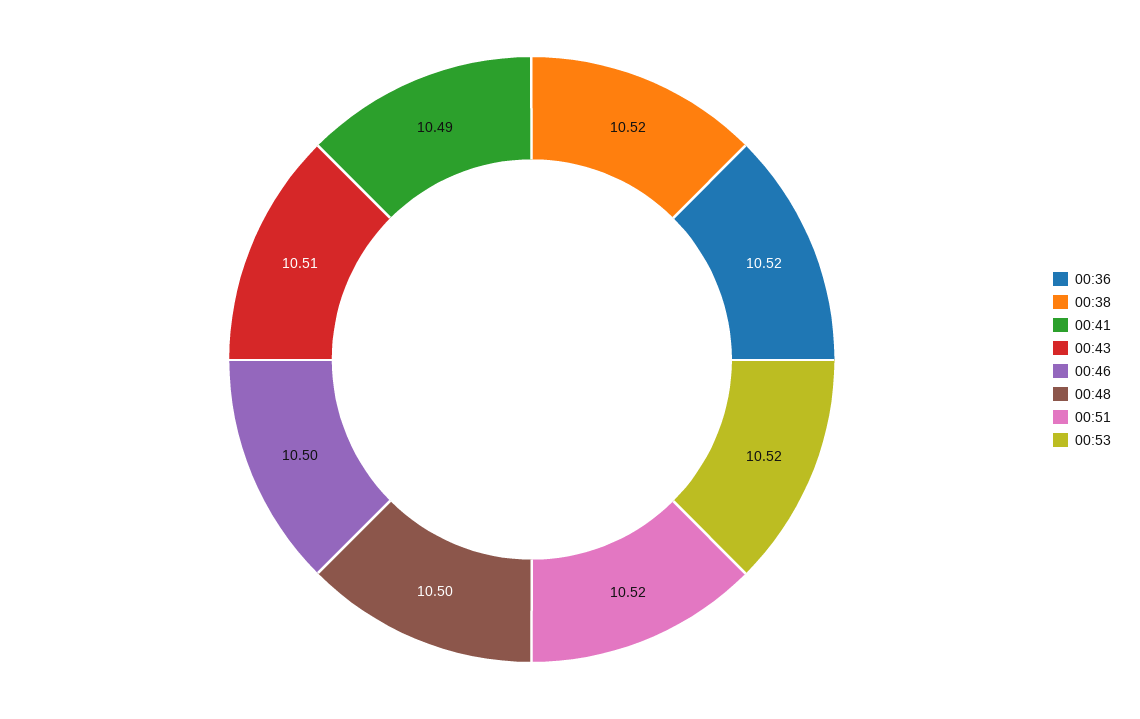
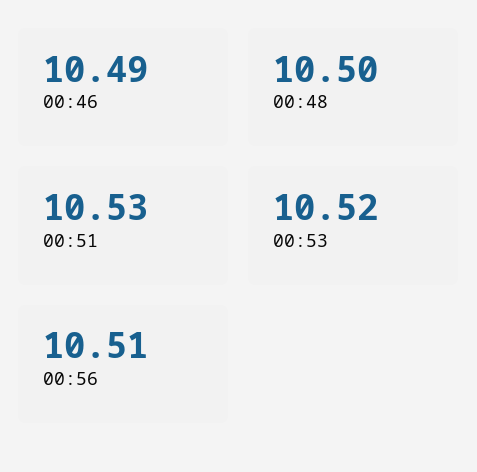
00:36: 10.52 -> none
00:38: 10.52 -> none
00:41: 10.49 -> none
00:43: 10.51 -> none
00:46: 10.5 -> 10.49
00:51: 10.52 -> 10.53
00:56: none -> 10.51

